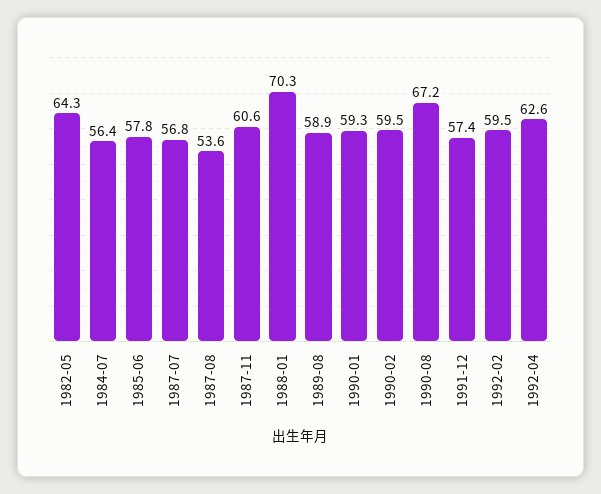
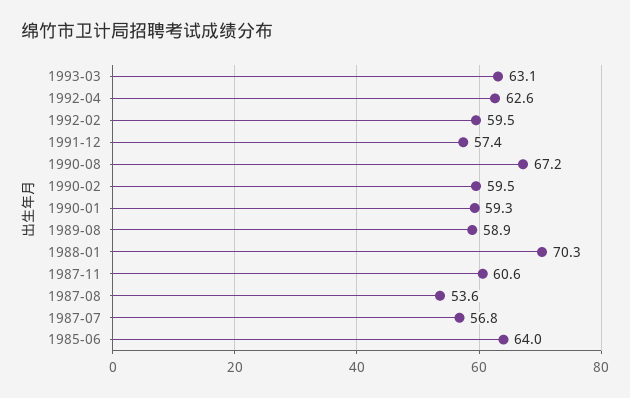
1982-05: 64.3 -> none
1984-07: 56.4 -> none
1985-06: 57.8 -> 64
1993-03: none -> 63.1

